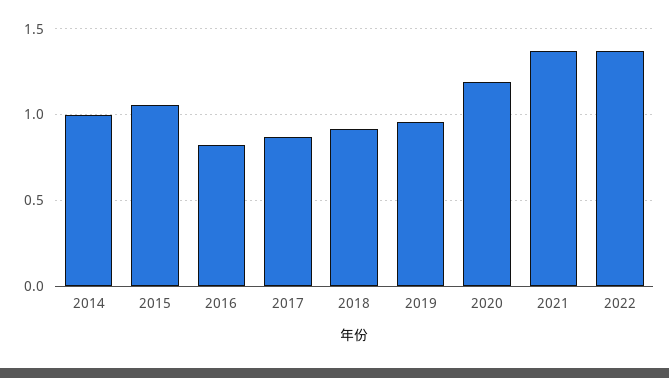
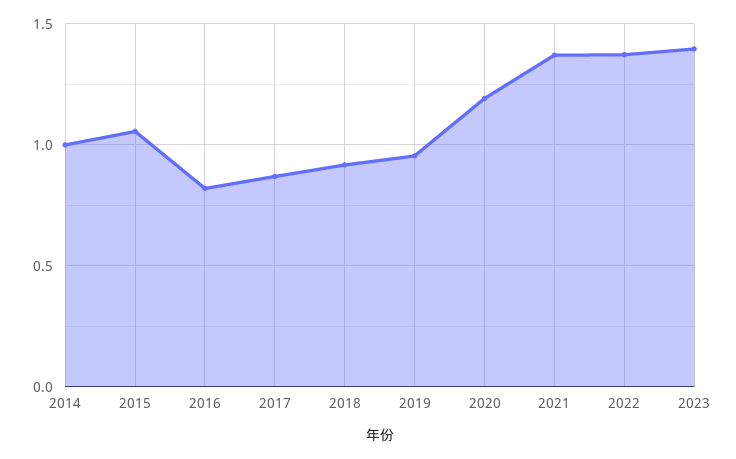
2023: none -> 1.4

